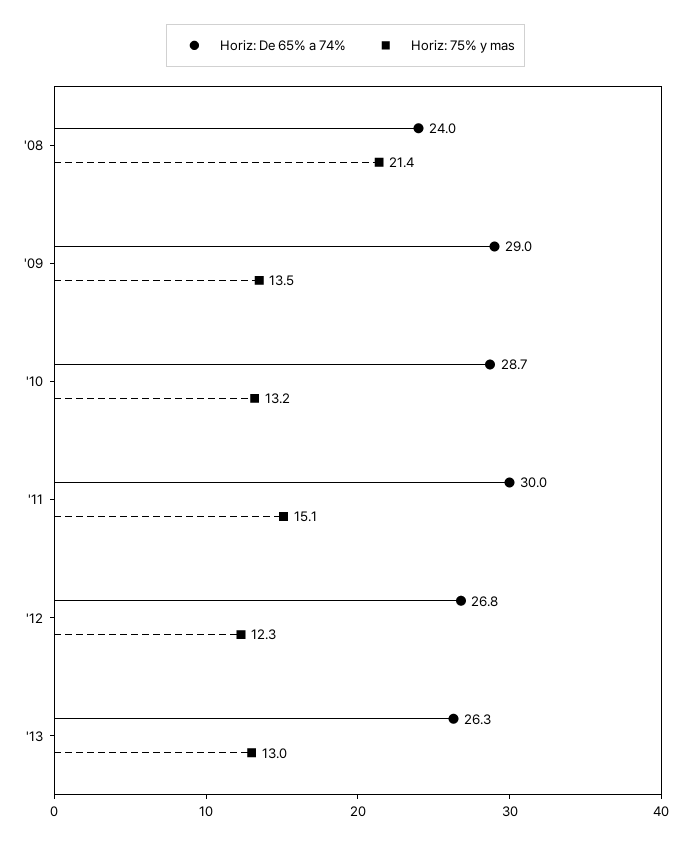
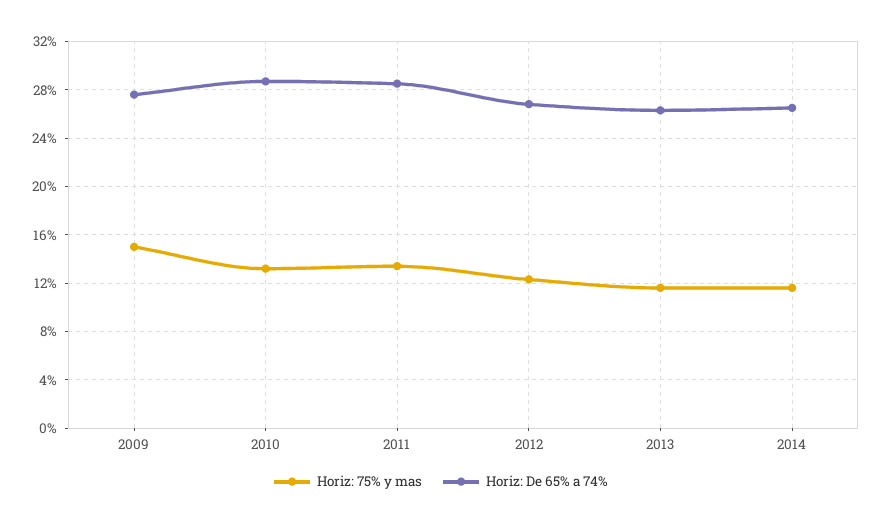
Horiz: De 65% a 74%, '08: 24 -> none
Horiz: 75% y mas, '08: 21.4 -> none
Horiz: De 65% a 74%, '09: 29 -> 27.5
Horiz: 75% y mas, '09: 13.5 -> 15
Horiz: De 65% a 74%, '11: 30 -> 28.5
Horiz: 75% y mas, '11: 15.1 -> 13.5
Horiz: 75% y mas, '13: 13 -> 11.5
Horiz: 75% y mas, 2014: none -> 11.5
Horiz: De 65% a 74%, 2014: none -> 26.5

